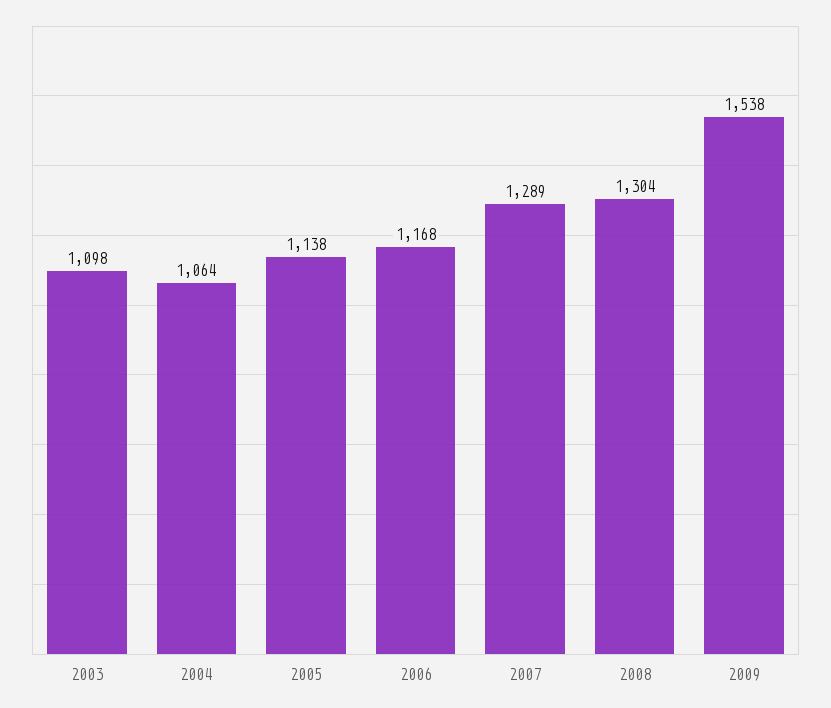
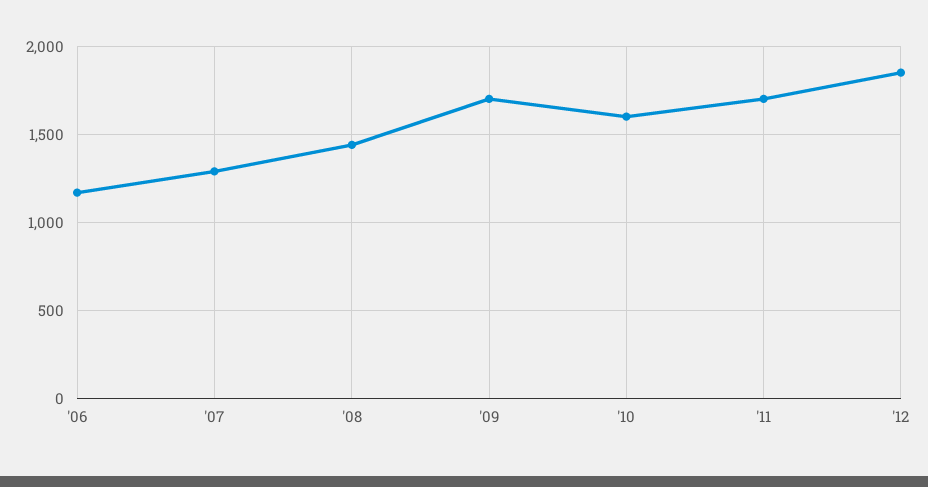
2003: 1098 -> none
2004: 1064 -> none
2005: 1138 -> none
2008: 1304 -> 1450
2009: 1538 -> 1700
'10: none -> 1600
'11: none -> 1700
'12: none -> 1850

